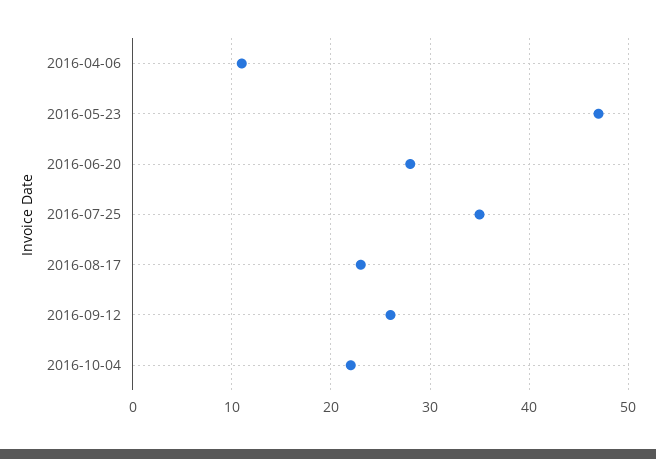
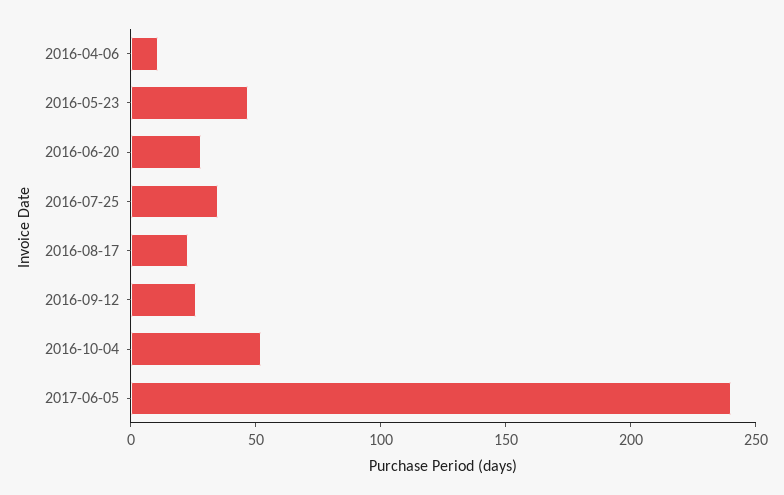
2016-10-04: 22 -> 50
2017-06-05: none -> 240

